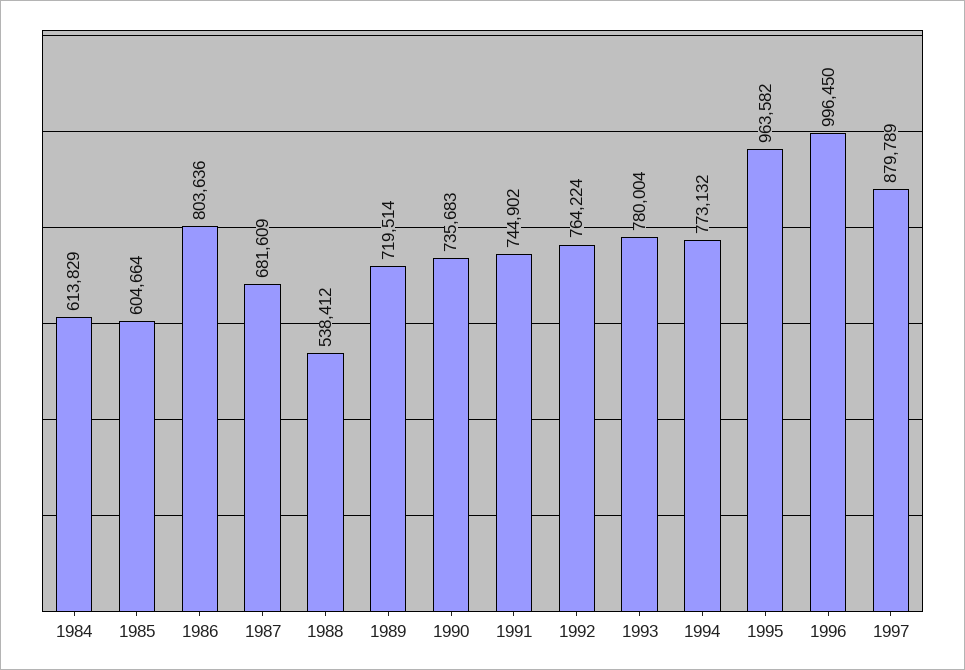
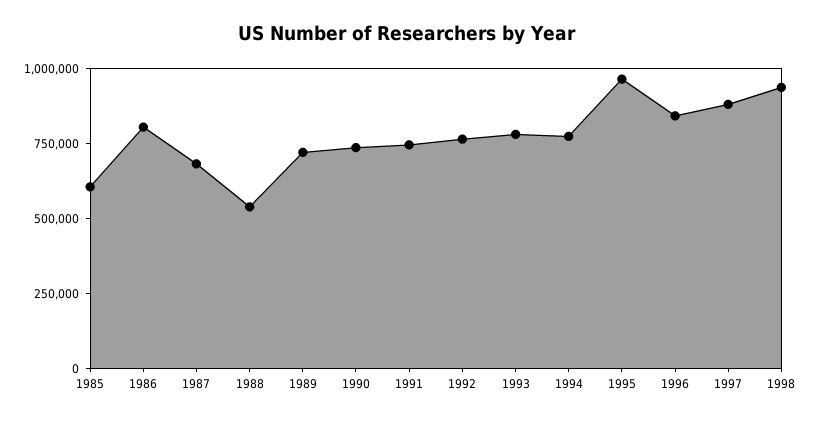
1984: 613829 -> none
1996: 996450 -> 850000
1998: none -> 950000

